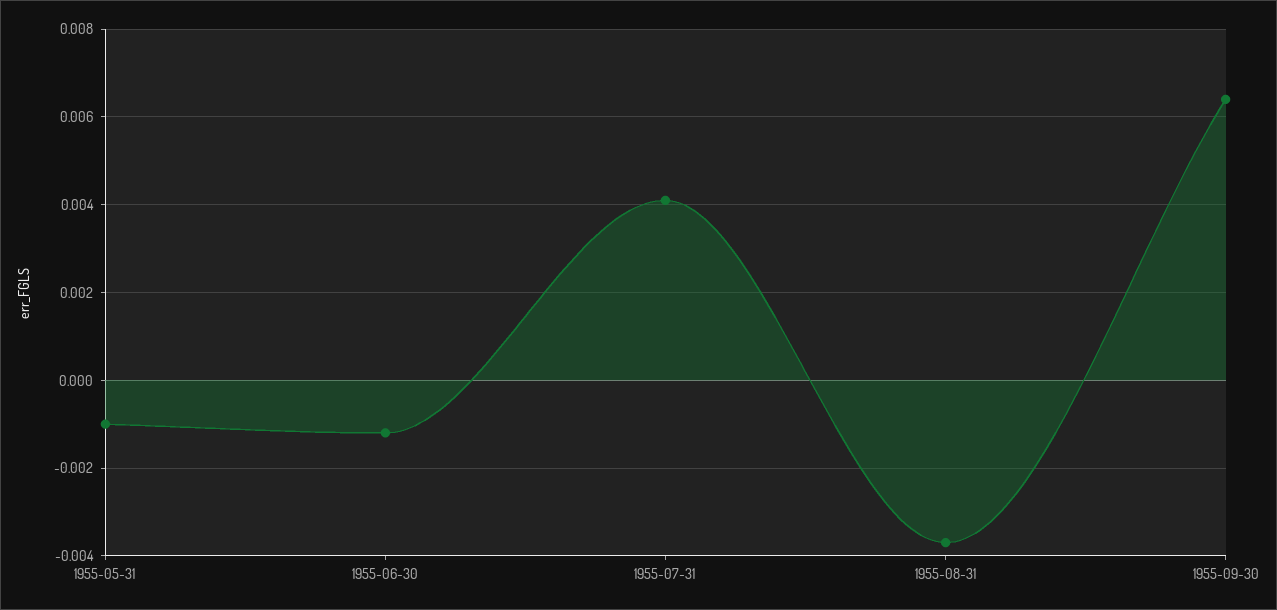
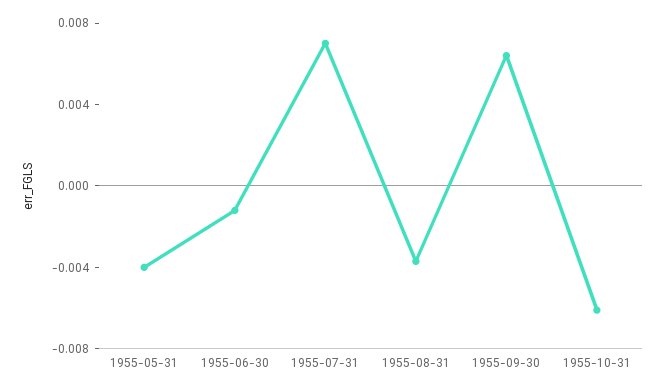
1955-05-31: -0.001 -> -0.004
1955-07-31: 0.004 -> 0.007
1955-10-31: none -> -0.006

